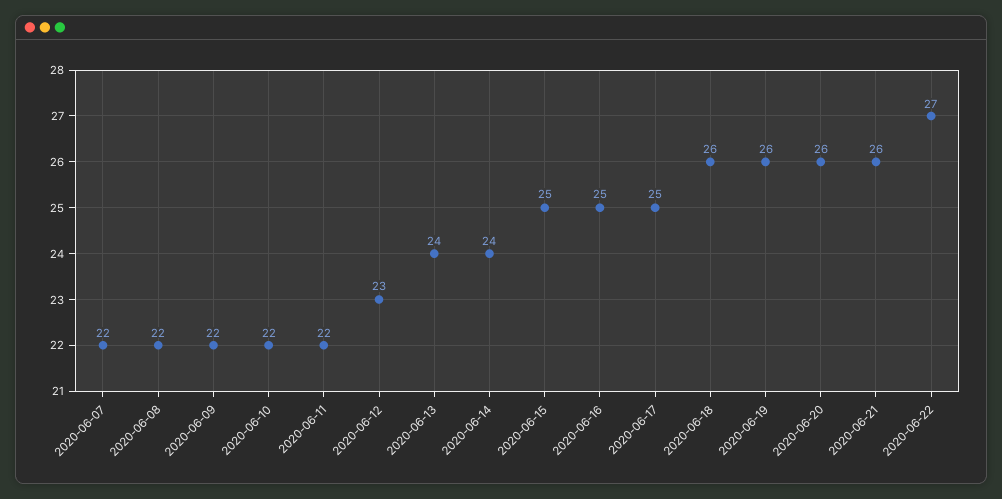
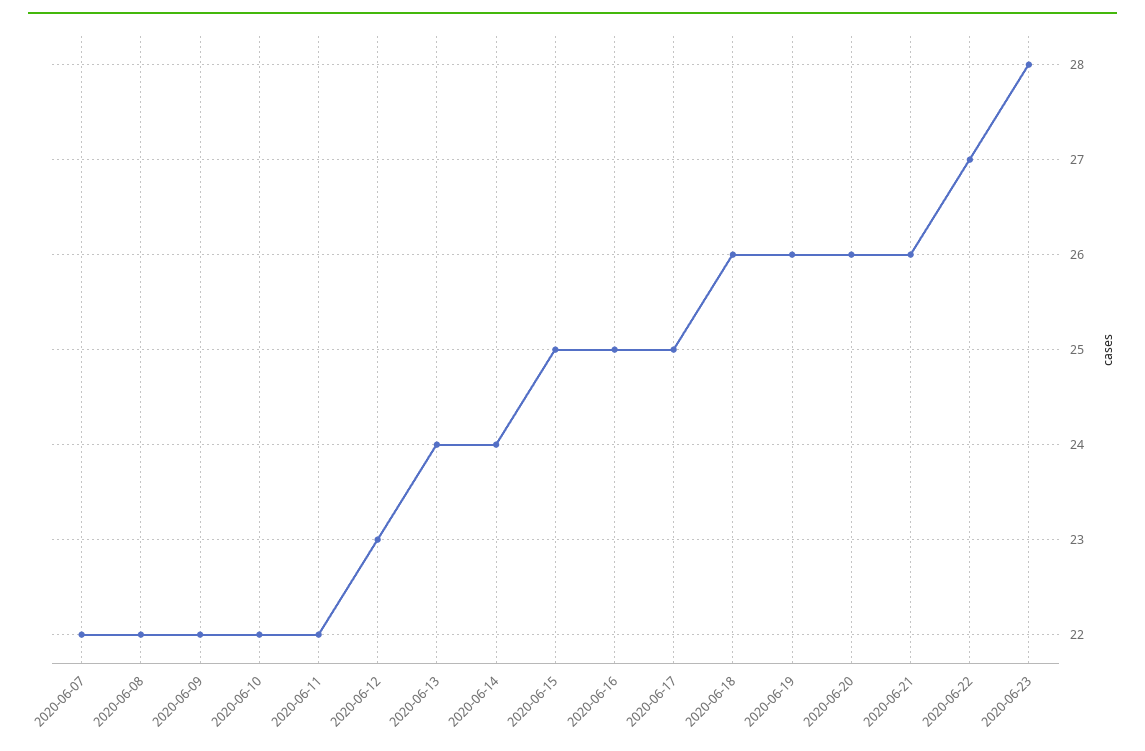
2020-06-23: none -> 28

